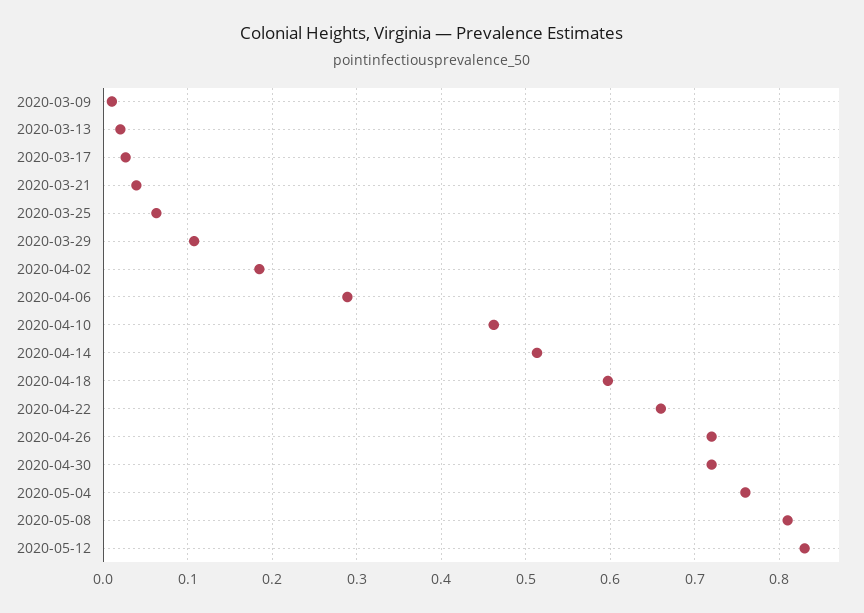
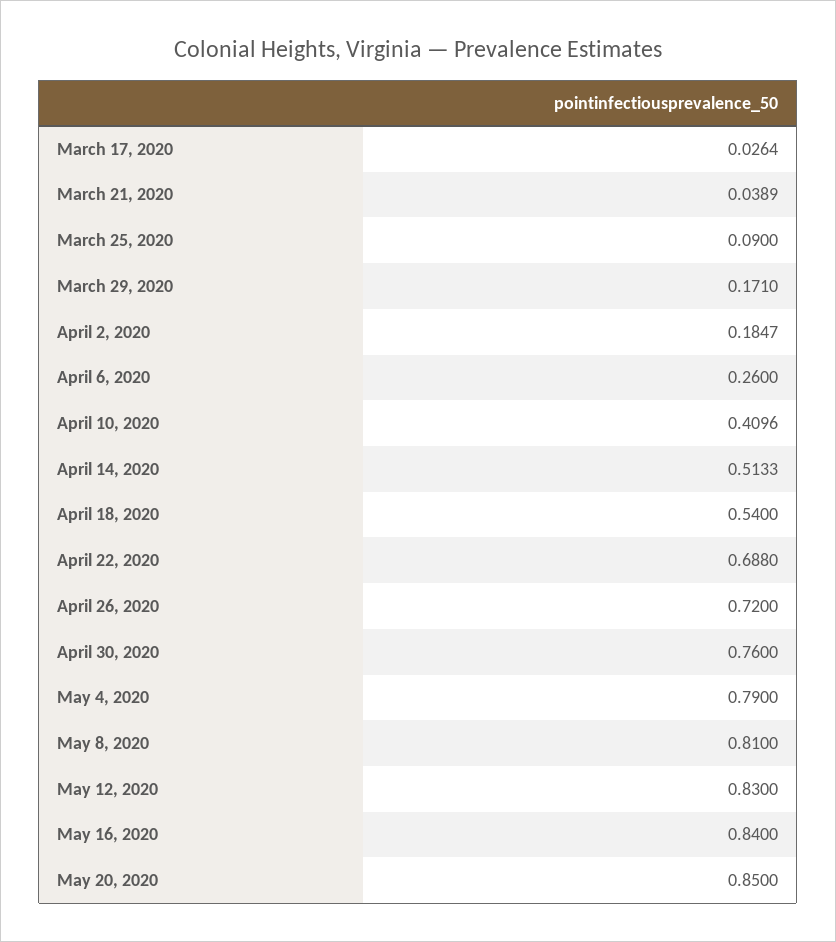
2020-03-09: 0.01 -> none
2020-03-13: 0.02 -> none
2020-03-25: 0.06 -> 0.09
2020-03-29: 0.11 -> 0.171
2020-04-06: 0.29 -> 0.26
2020-04-10: 0.46 -> 0.4096
2020-04-18: 0.6 -> 0.54
2020-04-22: 0.66 -> 0.688
2020-04-30: 0.72 -> 0.76
2020-05-04: 0.76 -> 0.79
May 16, 2020: none -> 0.84
May 20, 2020: none -> 0.85

